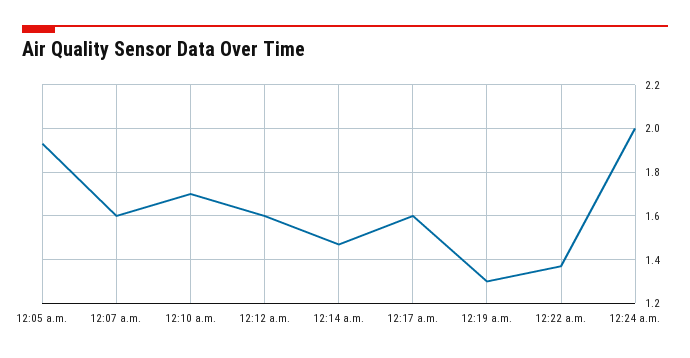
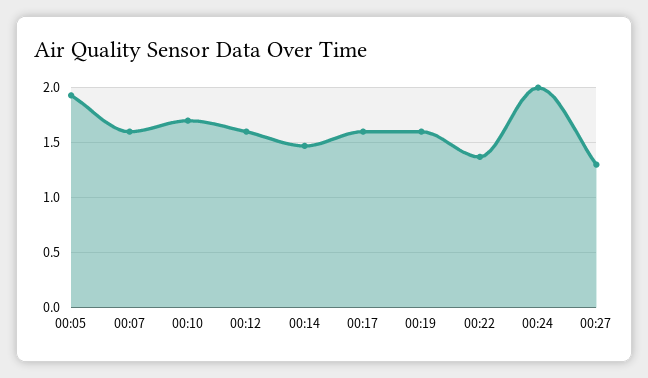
12:19 a.m.: 1.3 -> 1.6
00:27: none -> 1.3

